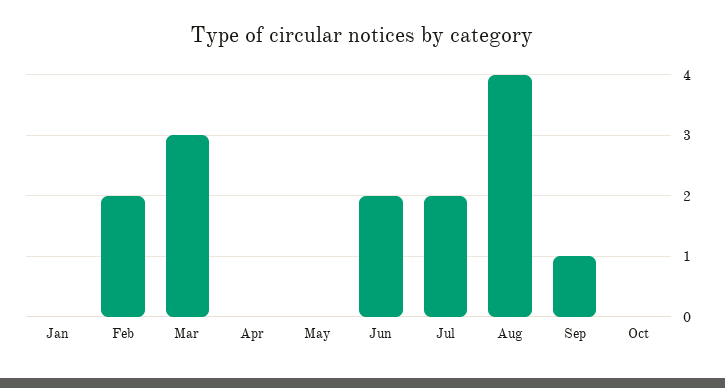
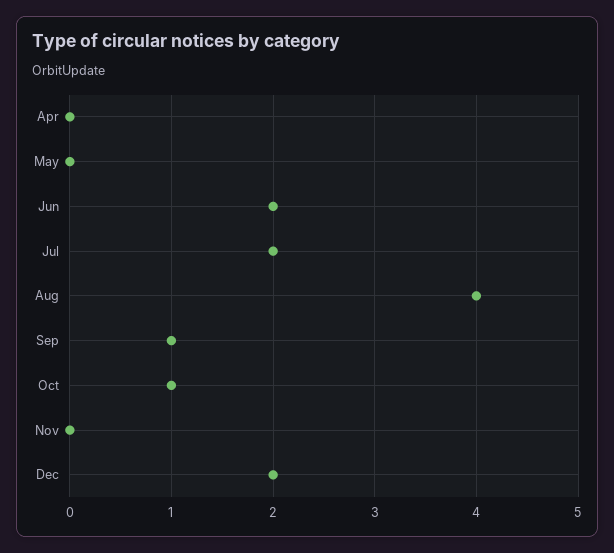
Jan: 0 -> none
Feb: 2 -> none
Mar: 3 -> none
Oct: 0 -> 1
Nov: none -> 0
Dec: none -> 2

